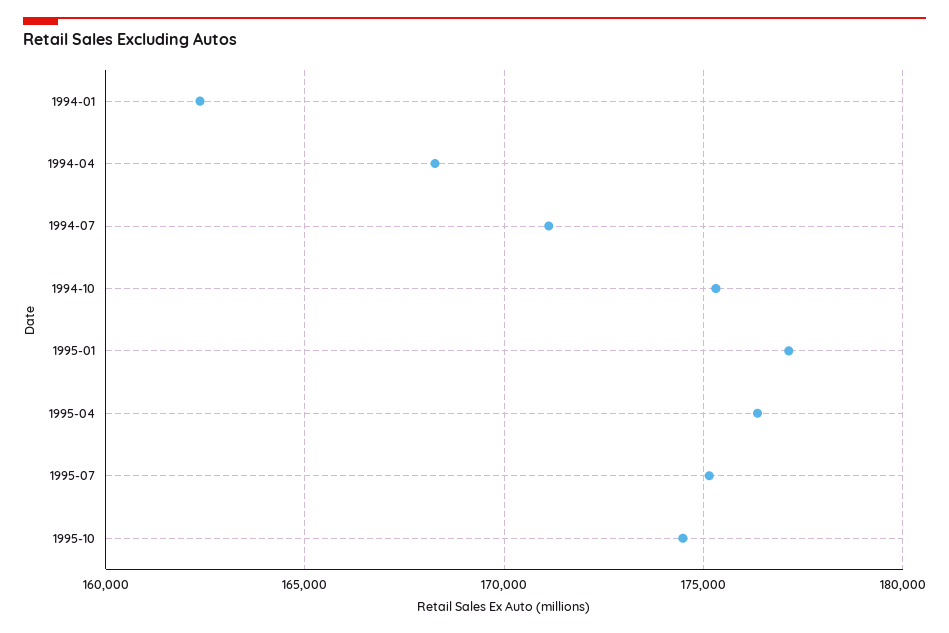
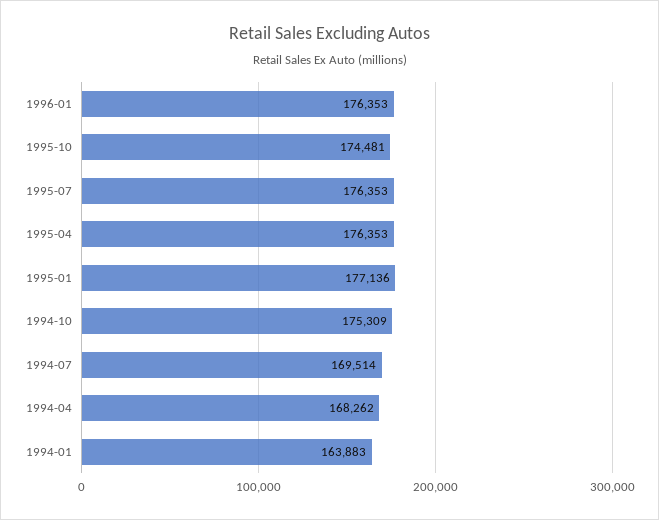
1994-01: 162500 -> 163883
1994-07: 171000 -> 169514
1995-07: 175000 -> 176353
1996-01: none -> 176353

